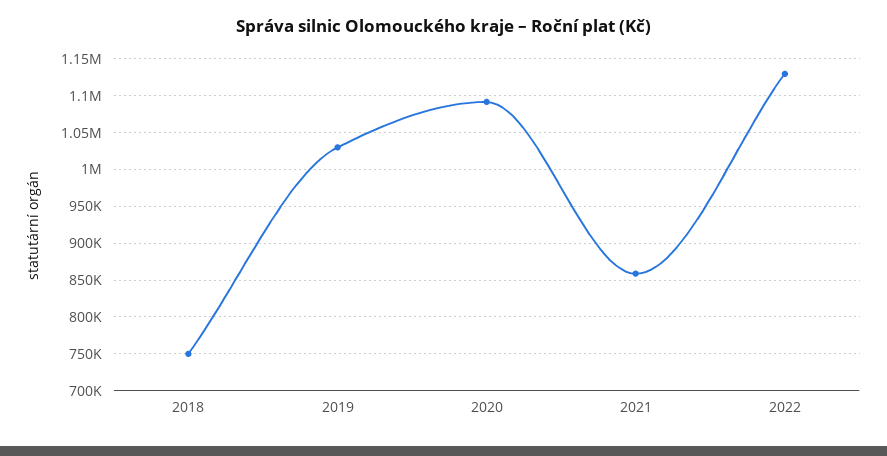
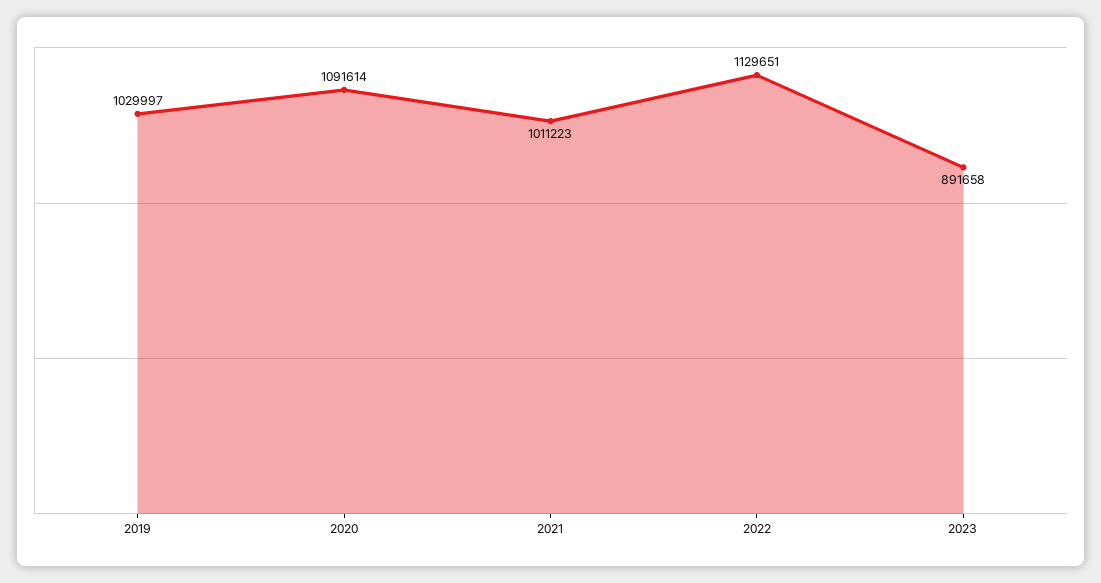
2018: 750000 -> none
2021: 860000 -> 1011223
2023: none -> 891658

